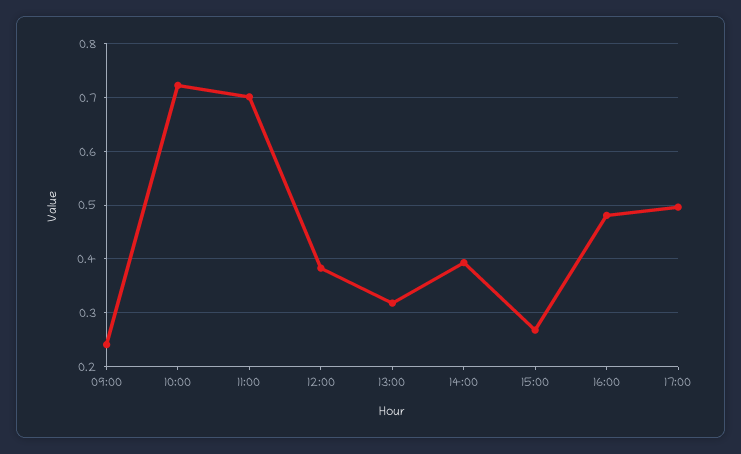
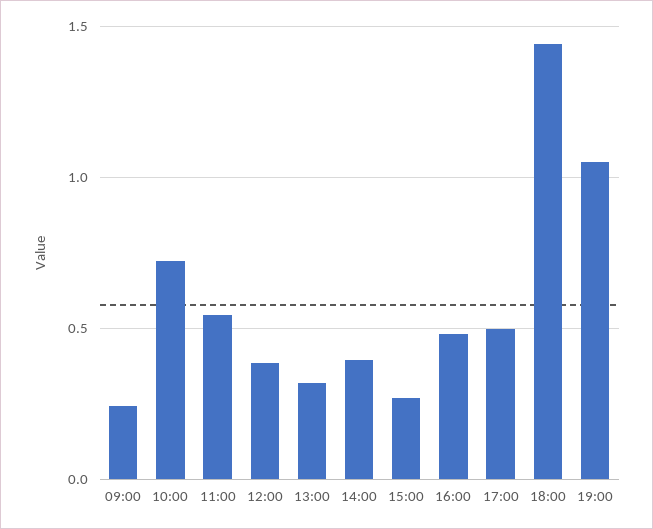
11:00: 0.7 -> 0.55
18:00: none -> 1.45
19:00: none -> 1.05

